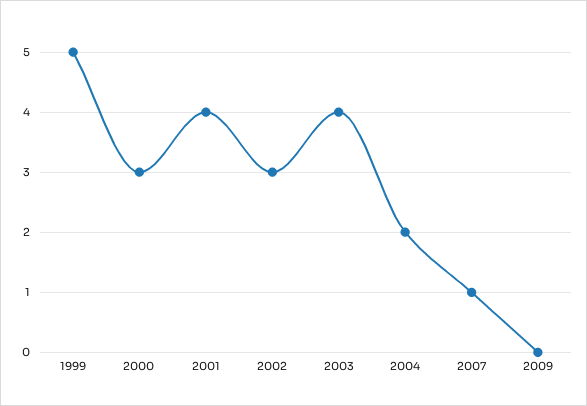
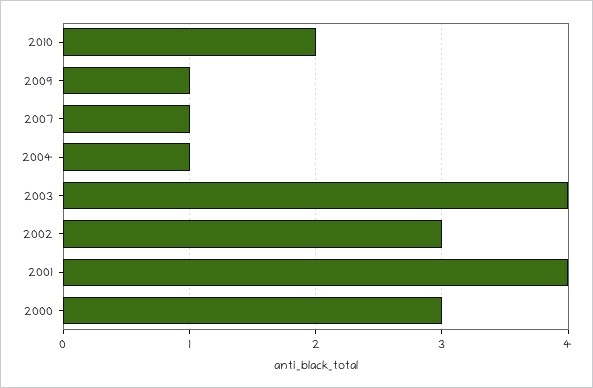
1999: 5 -> none
2004: 2 -> 1
2009: 0 -> 1
2010: none -> 2

